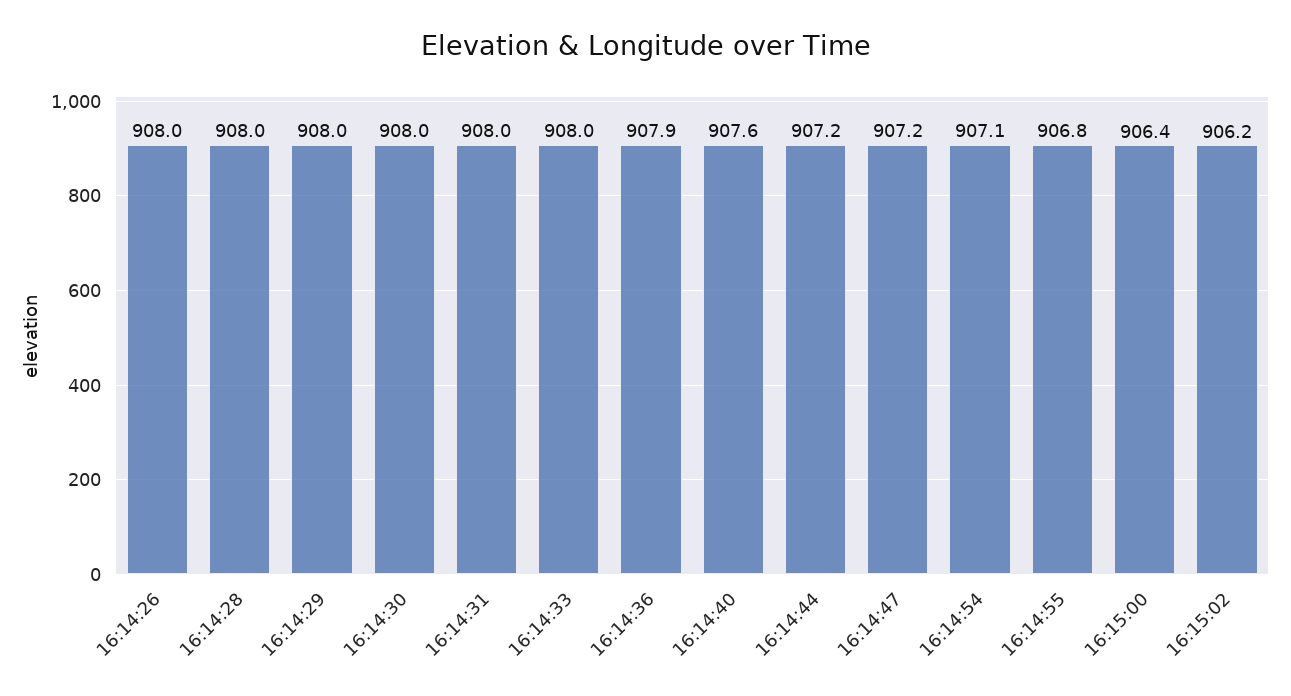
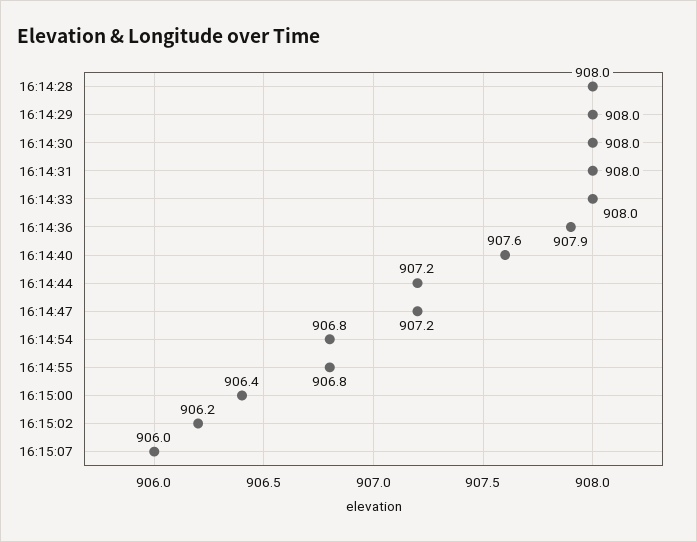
16:14:26: 908 -> none
16:14:54: 907.1 -> 906.8
16:15:07: none -> 906

